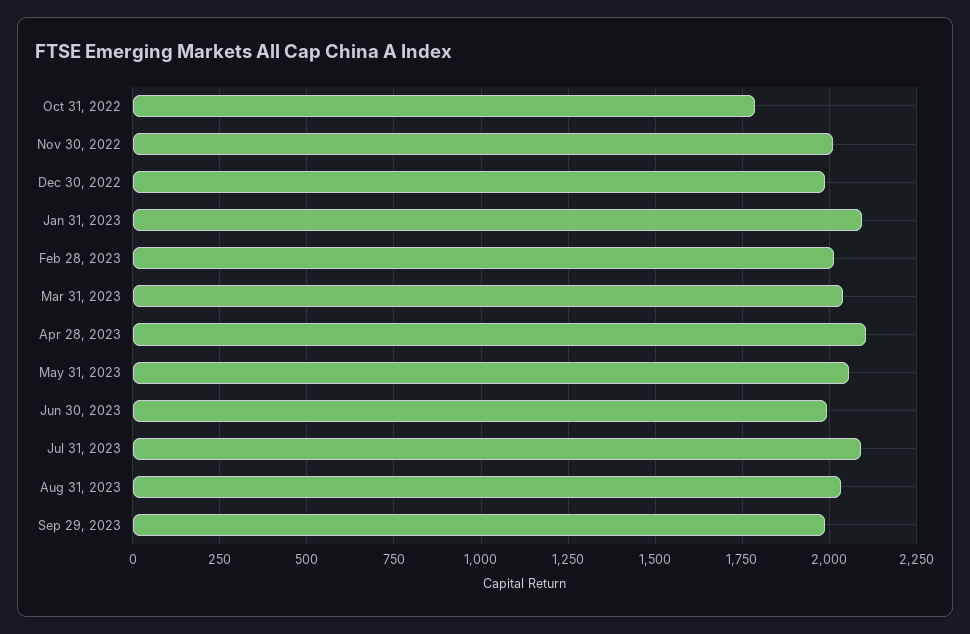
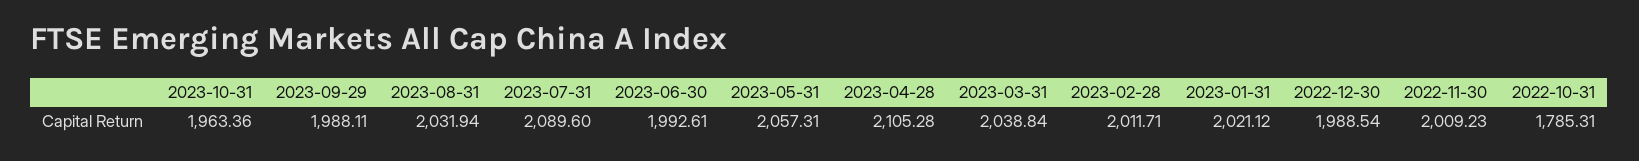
Jan 31, 2023: 2100 -> 2021.12
2023-10-31: none -> 1963.36

